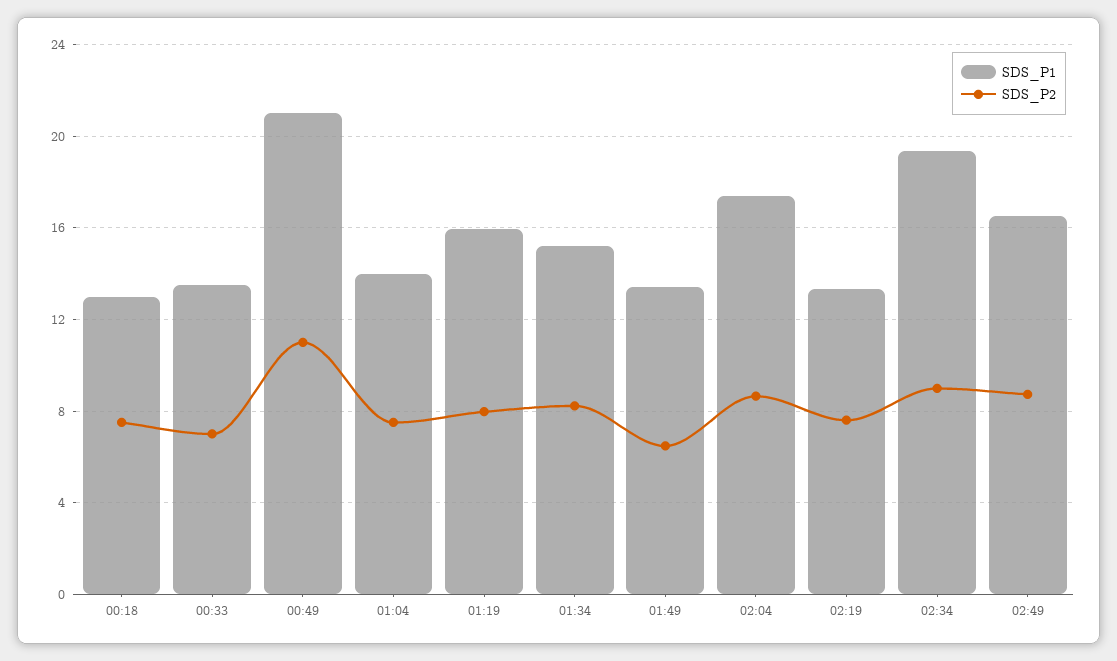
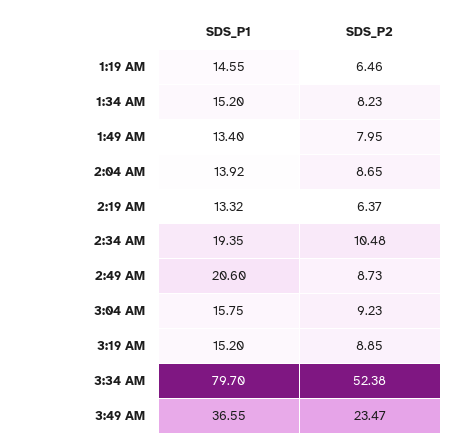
SDS_P1, 00:18: 13 -> none
SDS_P2, 00:18: 7.5 -> none
SDS_P1, 00:33: 13.5 -> none
SDS_P2, 00:33: 7 -> none
SDS_P1, 00:49: 21 -> none
SDS_P2, 00:49: 11 -> none
SDS_P1, 01:04: 14 -> none
SDS_P2, 01:04: 7.5 -> none
SDS_P1, 01:19: 16 -> 14.55
SDS_P2, 01:19: 8 -> 6.46
SDS_P2, 01:49: 6.5 -> 7.95
SDS_P1, 02:04: 17.5 -> 13.92
SDS_P2, 02:19: 7.5 -> 6.37
SDS_P2, 02:34: 9 -> 10.48
SDS_P1, 02:49: 16.5 -> 20.6
SDS_P1, 3:04 AM: none -> 15.75
SDS_P2, 3:04 AM: none -> 9.23
SDS_P1, 3:19 AM: none -> 15.2
SDS_P2, 3:19 AM: none -> 8.85
SDS_P1, 3:34 AM: none -> 79.7
SDS_P2, 3:34 AM: none -> 52.38
SDS_P1, 3:49 AM: none -> 36.55
SDS_P2, 3:49 AM: none -> 23.47

